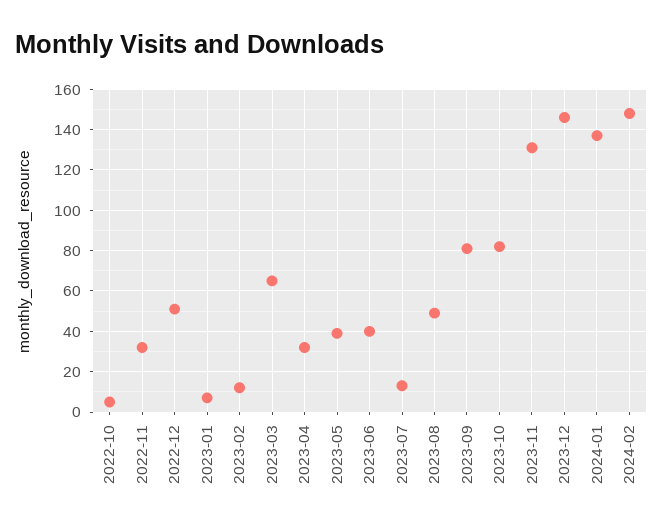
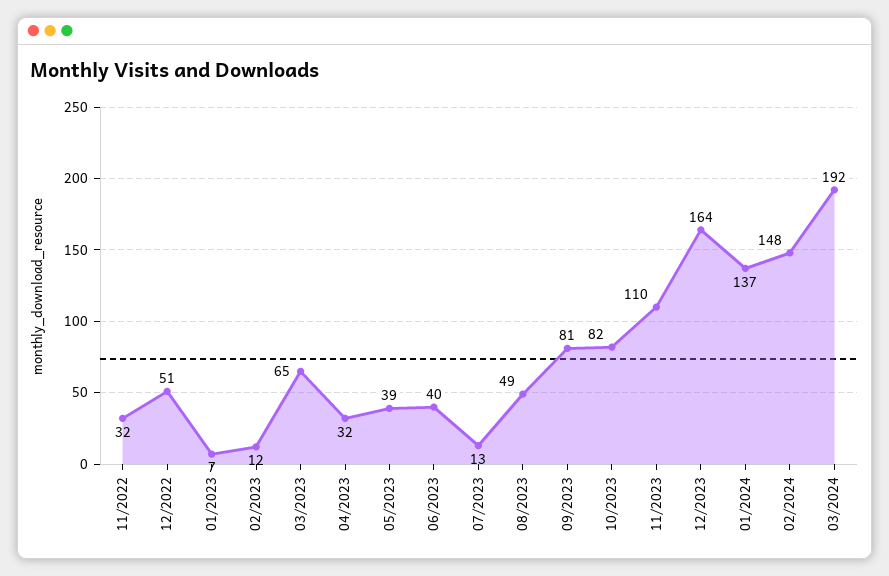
2022-10: 5 -> none
2023-11: 130 -> 110
2023-12: 145 -> 164
03/2024: none -> 192

